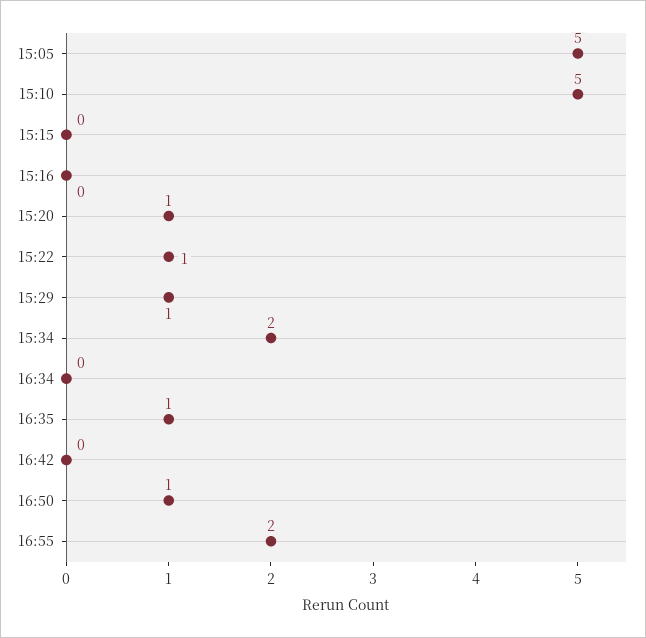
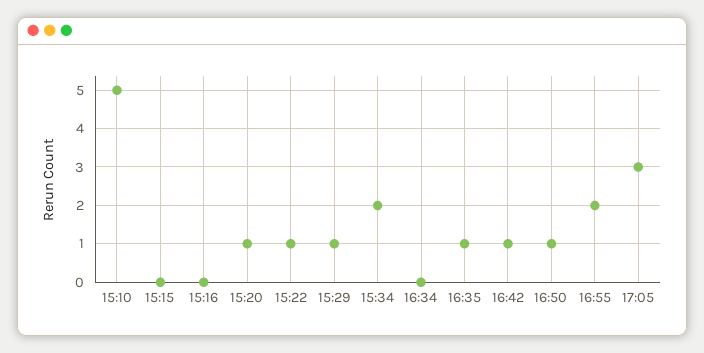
15:05: 5 -> none
16:42: 0 -> 1
17:05: none -> 3

